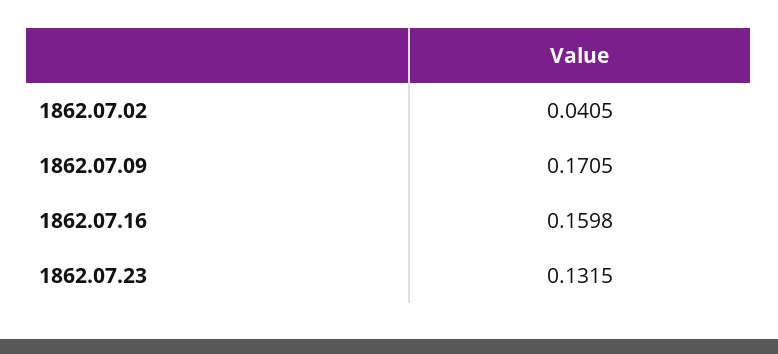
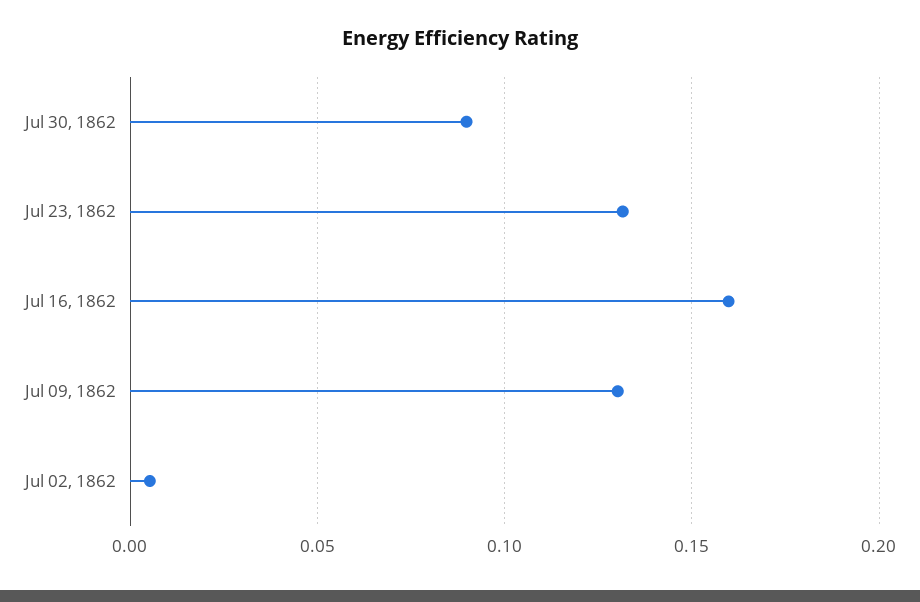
1862.07.02: 0.0405 -> 0.005
1862.07.09: 0.1705 -> 0.13
Jul 30, 1862: none -> 0.09

